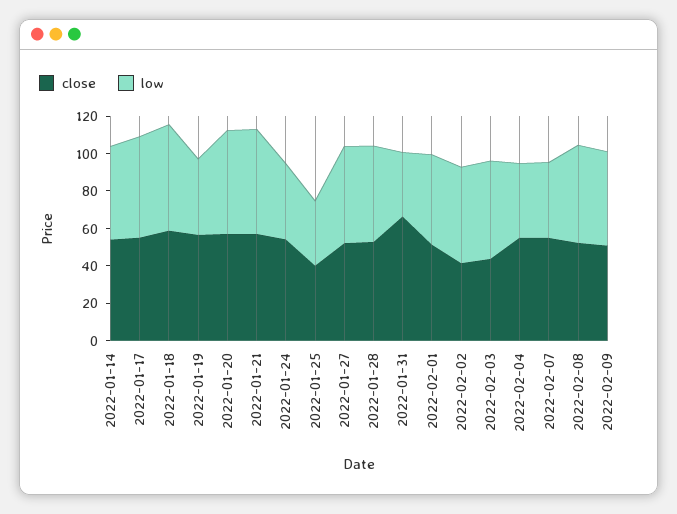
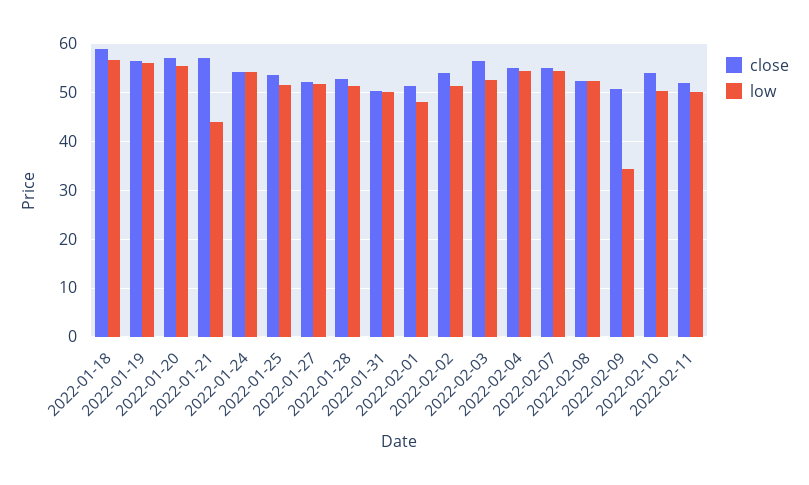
close, 2022-01-14: 55 -> none
low, 2022-01-14: 50 -> none
close, 2022-01-17: 55 -> none
low, 2022-01-17: 55 -> none
low, 2022-01-19: 40 -> 56
low, 2022-01-21: 55 -> 44
low, 2022-01-24: 40 -> 54
close, 2022-01-25: 40 -> 54
low, 2022-01-25: 35 -> 52
close, 2022-01-31: 65 -> 50
low, 2022-01-31: 35 -> 50
close, 2022-02-02: 40 -> 54
close, 2022-02-03: 45 -> 56
low, 2022-02-04: 40 -> 54
low, 2022-02-07: 40 -> 54
low, 2022-02-09: 50 -> 34
close, 2022-02-10: none -> 54
low, 2022-02-10: none -> 50
close, 2022-02-11: none -> 52
low, 2022-02-11: none -> 50

